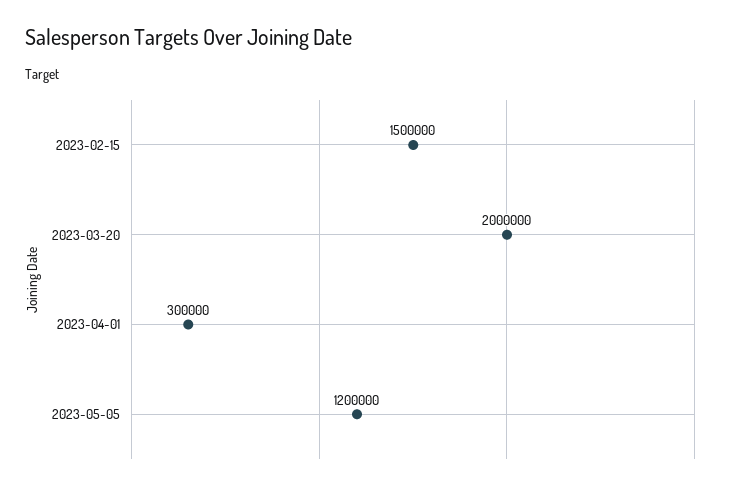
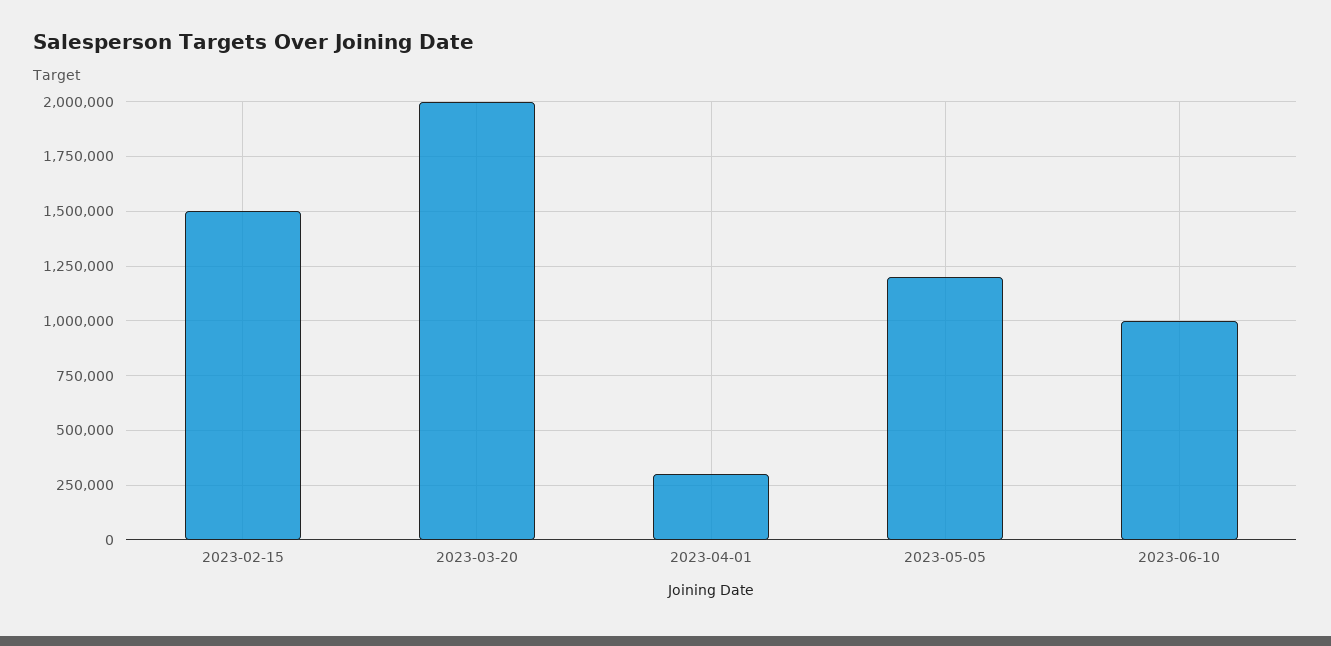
2023-06-10: none -> 1000000

